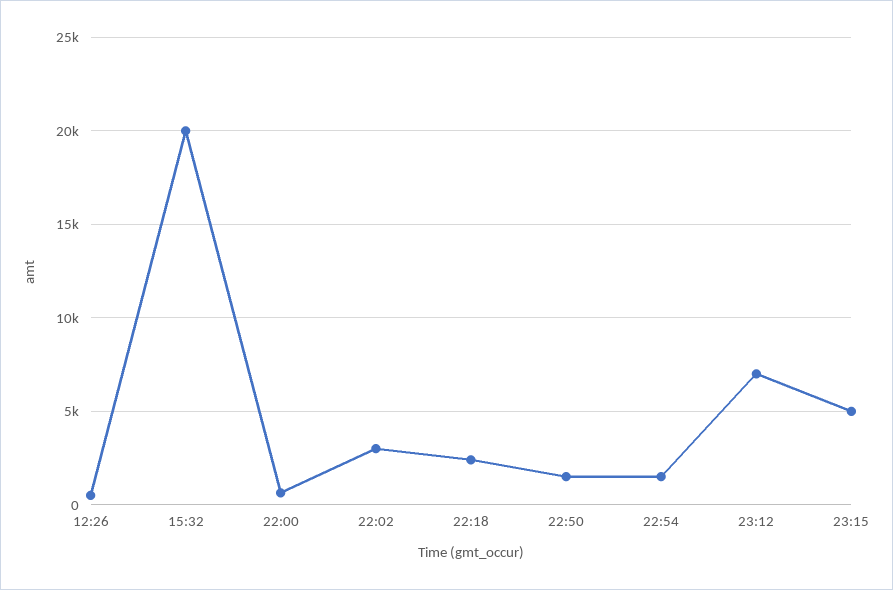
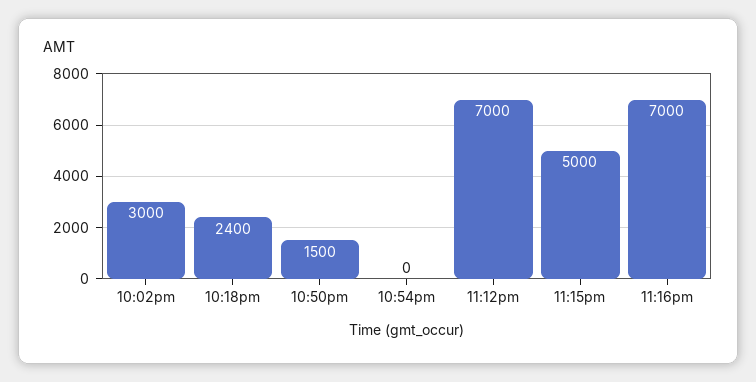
12:26: 500 -> none
15:32: 20000 -> none
22:00: 500 -> none
22:54: 1500 -> 0
11:16pm: none -> 7000

